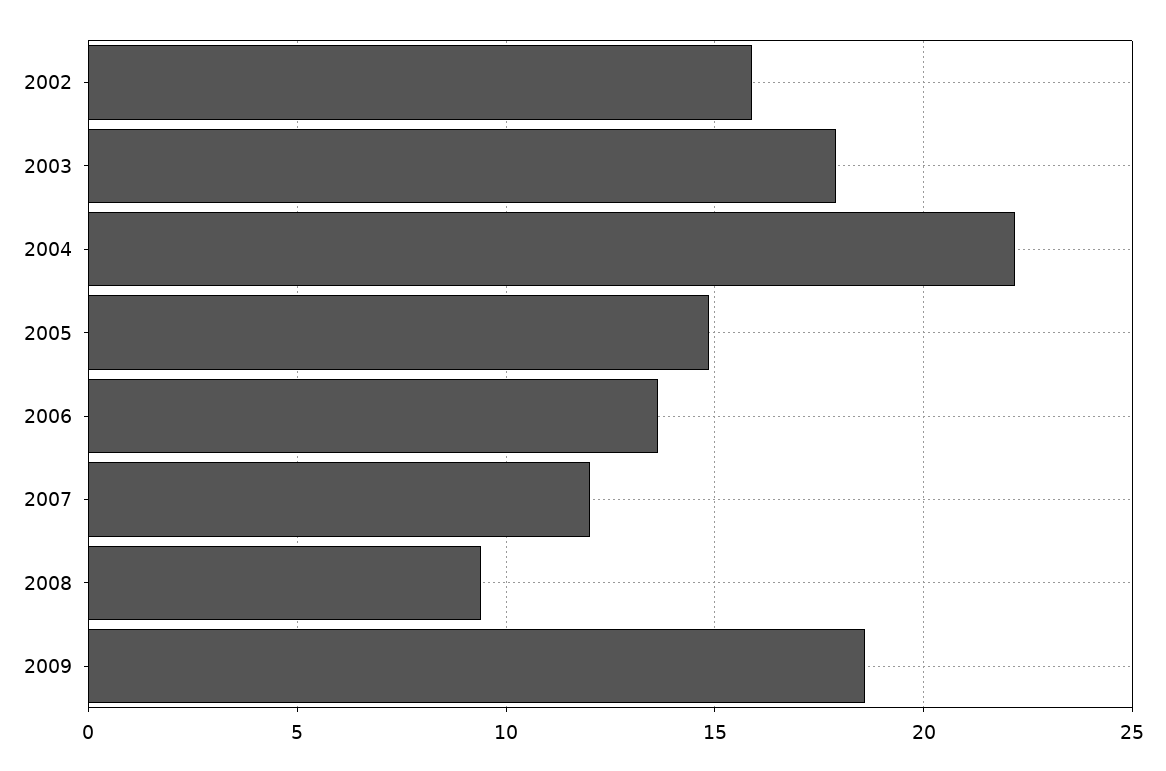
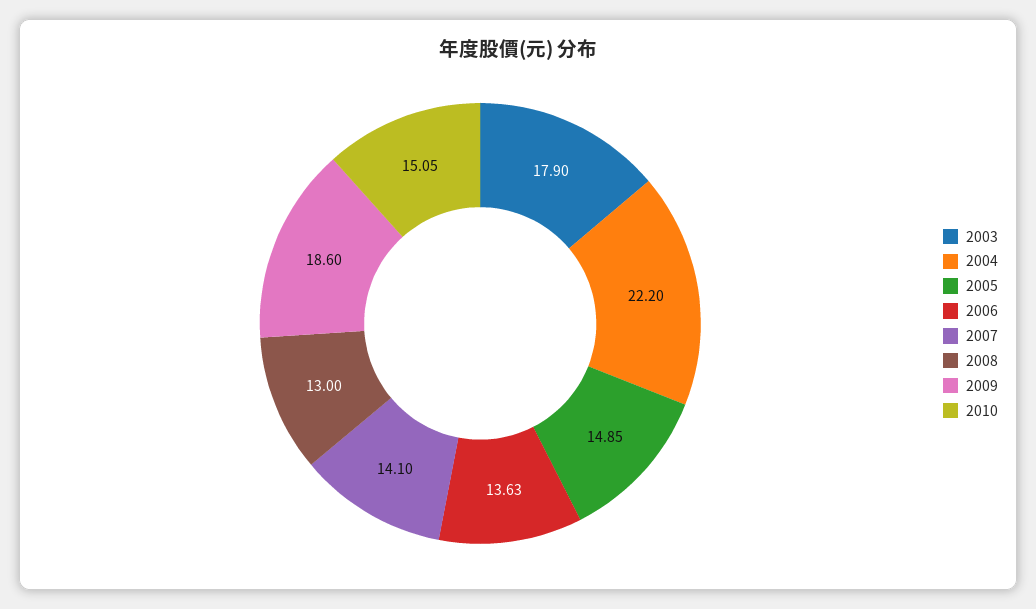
2002: 16 -> none
2007: 12 -> 14.1
2008: 9.5 -> 13
2010: none -> 15.05

